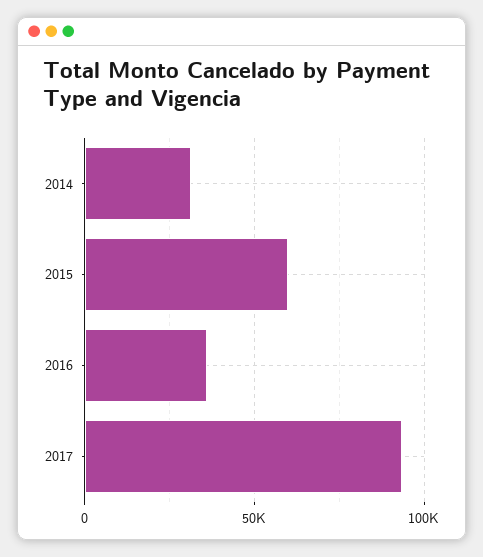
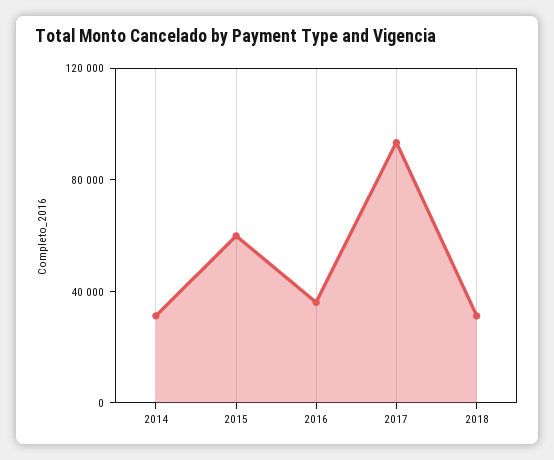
2018: none -> 30000

